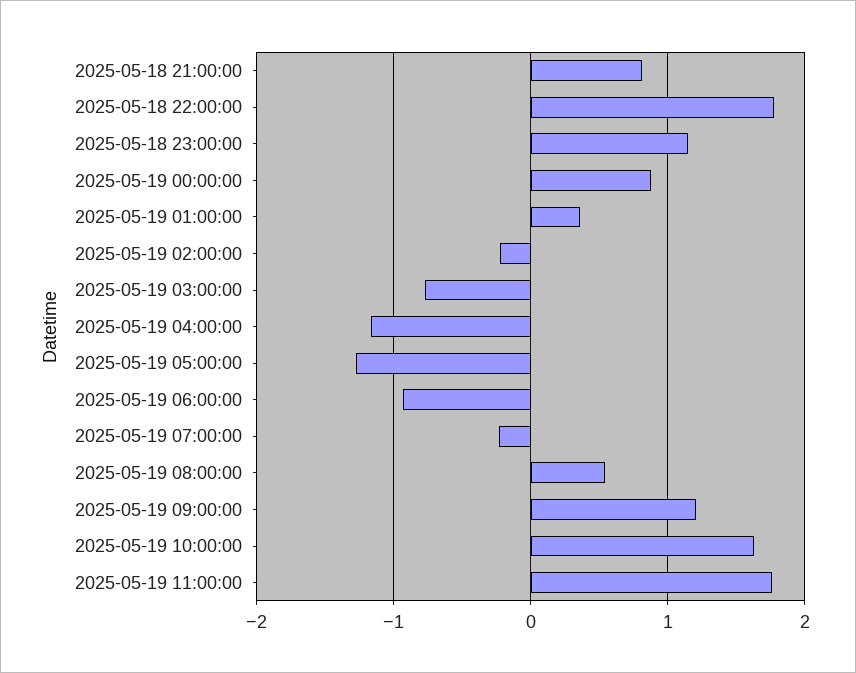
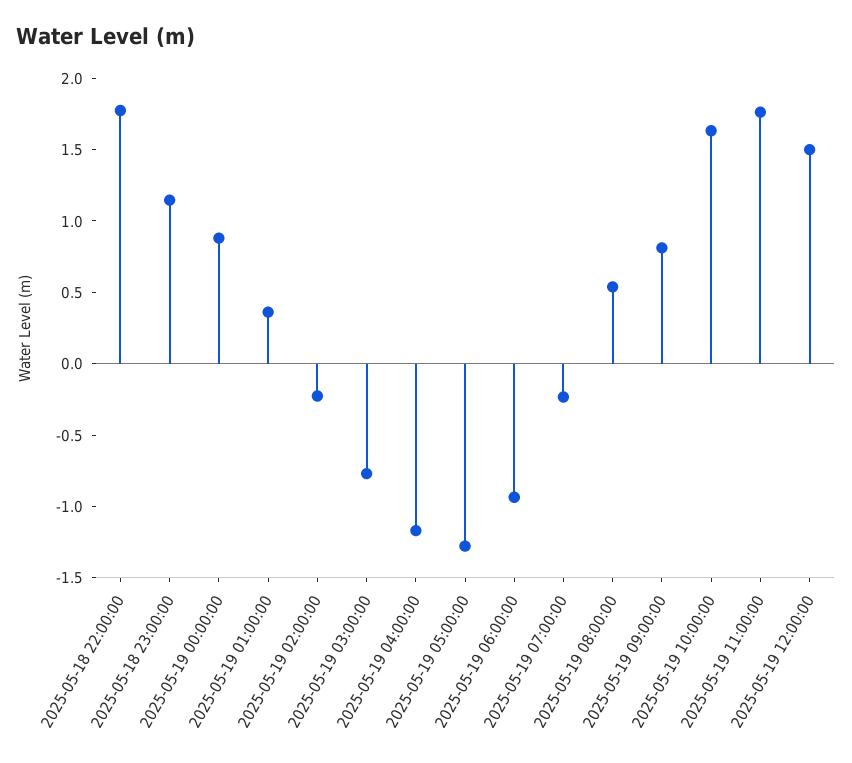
2025-05-18 21:00:00: 0.8 -> none
2025-05-19 09:00:00: 1.2 -> 0.8
2025-05-19 12:00:00: none -> 1.5

